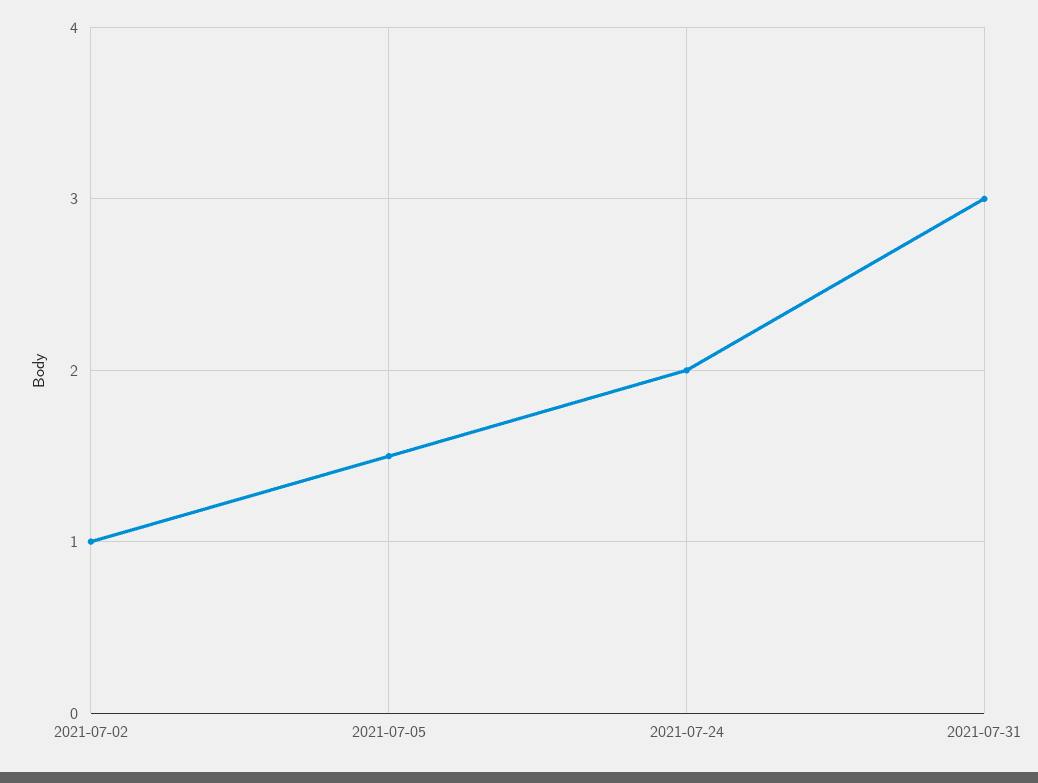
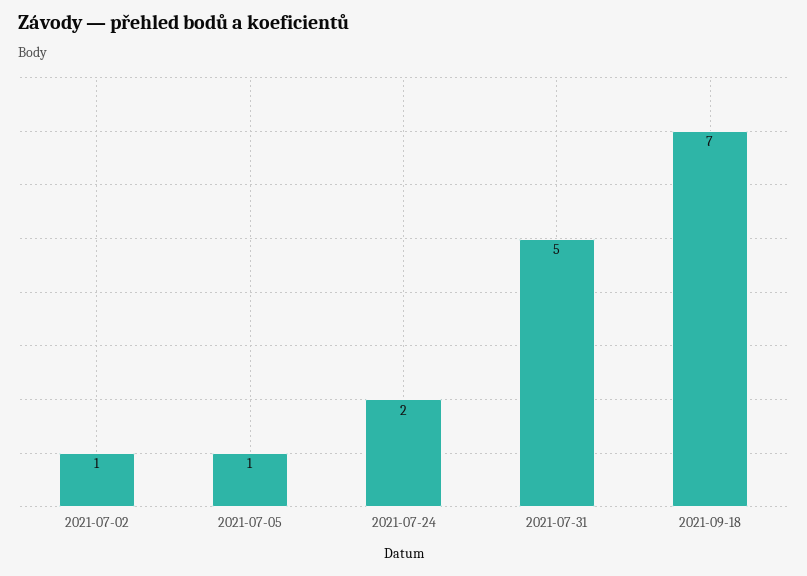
2021-07-05: 1.5 -> 1
2021-07-31: 3 -> 5
2021-09-18: none -> 7

